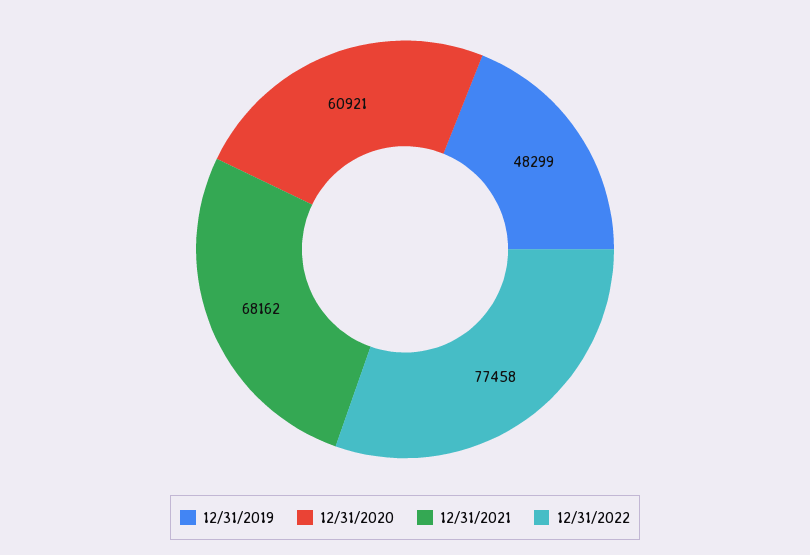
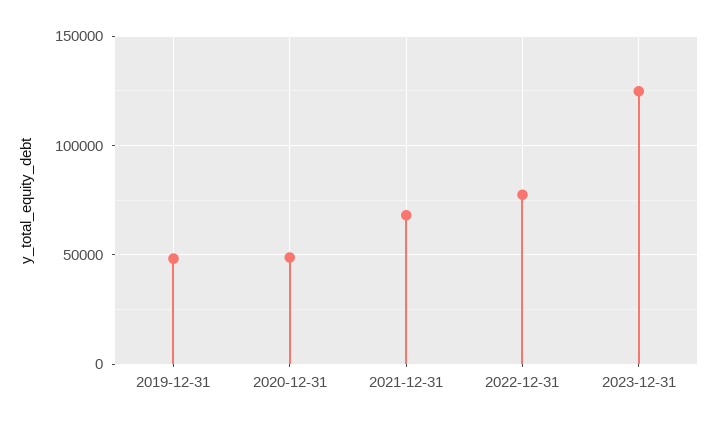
12/31/2020: 60921 -> 50000
2023-12-31: none -> 125000

